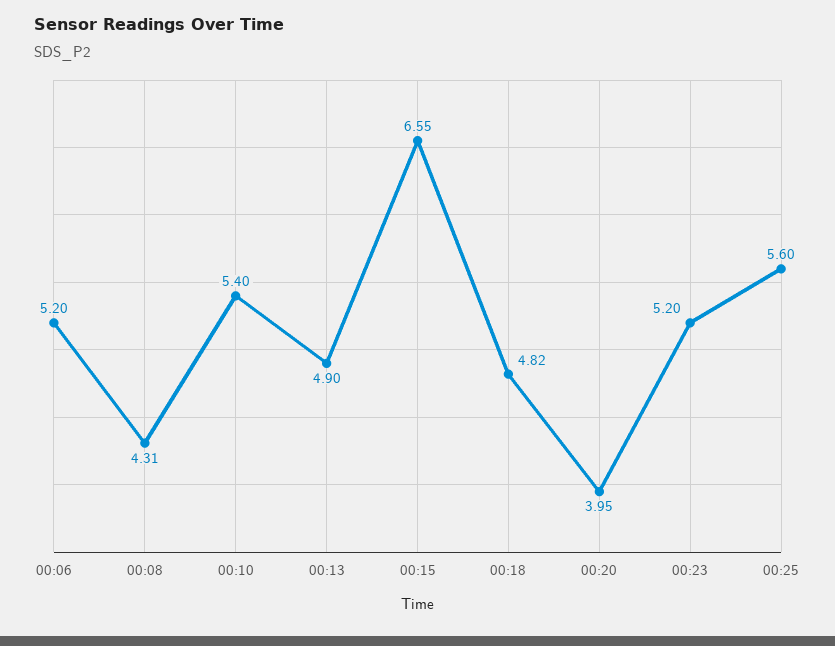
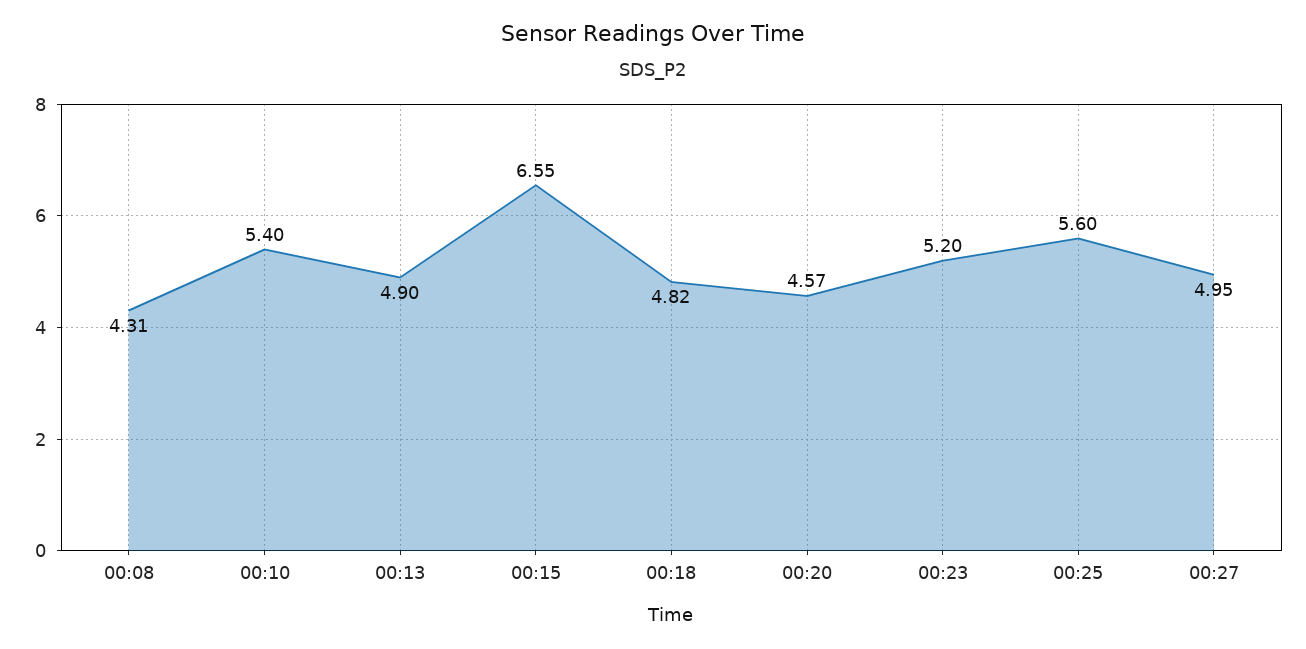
00:06: 5.2 -> none
00:20: 3.95 -> 4.57
00:27: none -> 4.95

